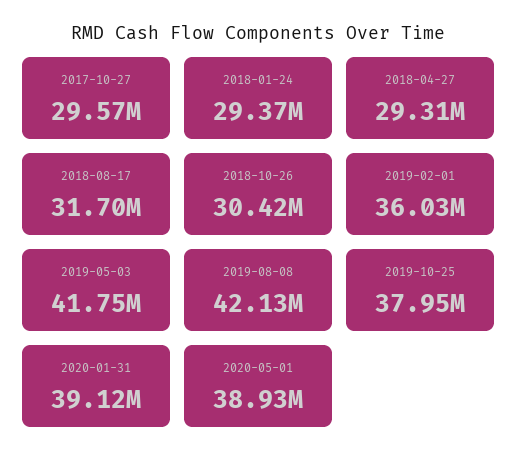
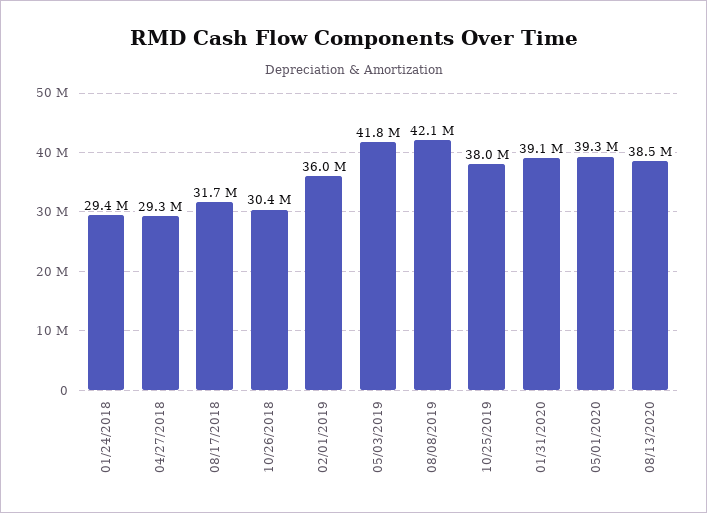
2017-10-27: 29570000 -> none
2020-05-01: 38930000 -> 39300000
08/13/2020: none -> 38500000

